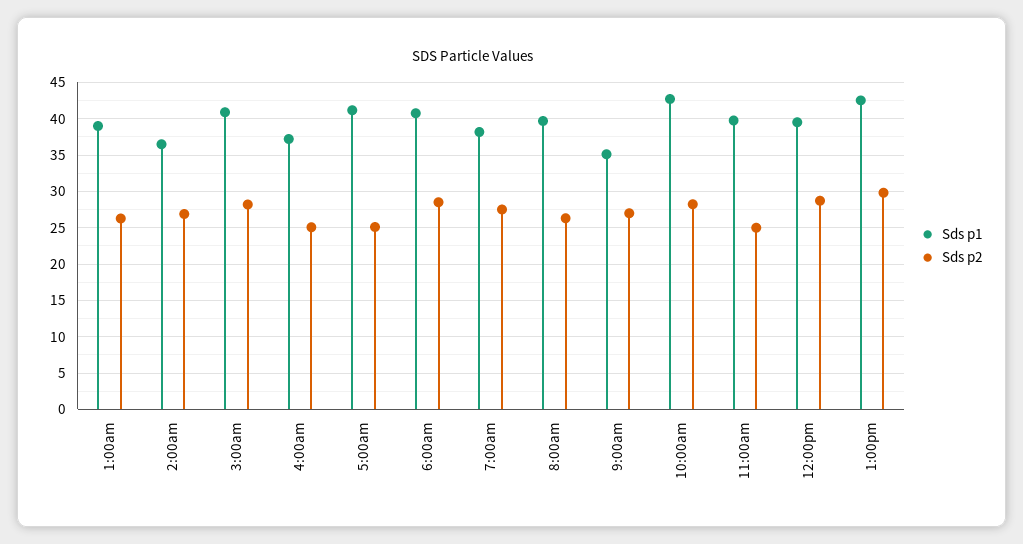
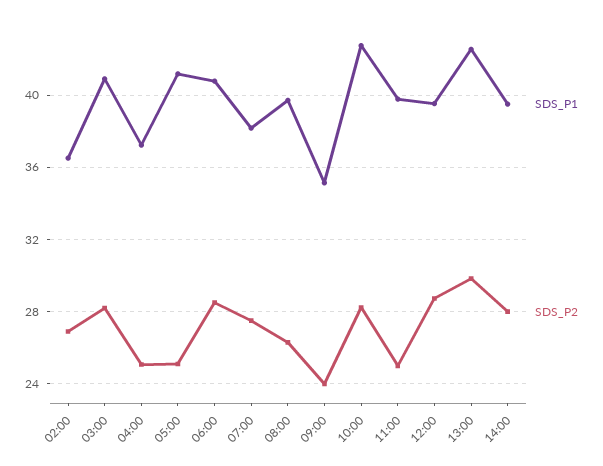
Sds p1, 1:00am: 39 -> none
Sds p2, 1:00am: 26 -> none
Sds p2, 9:00am: 27 -> 24
Sds p1, 14:00: none -> 39.5
Sds p2, 14:00: none -> 28

